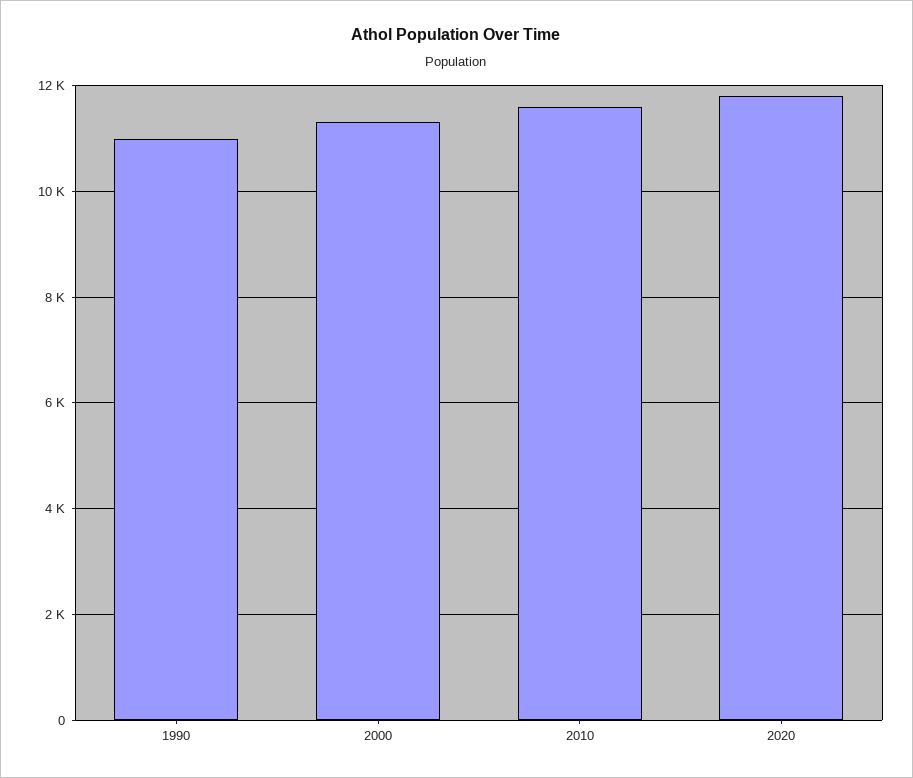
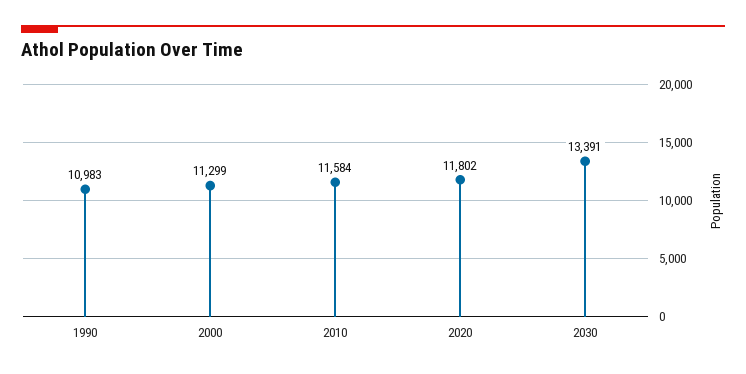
2030: none -> 13391

